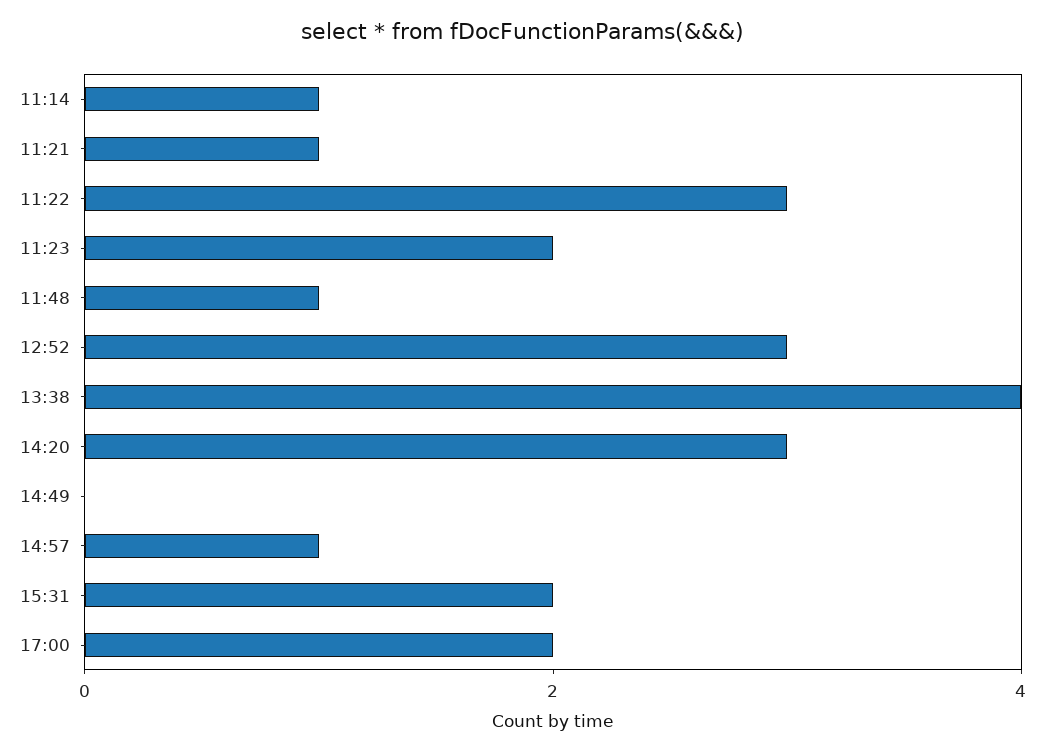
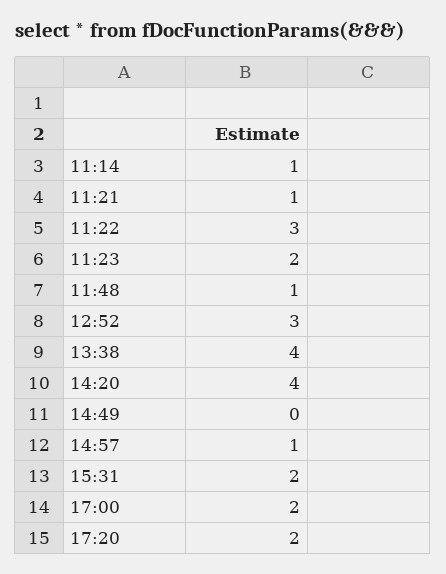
14:20: 3 -> 4
17:20: none -> 2

